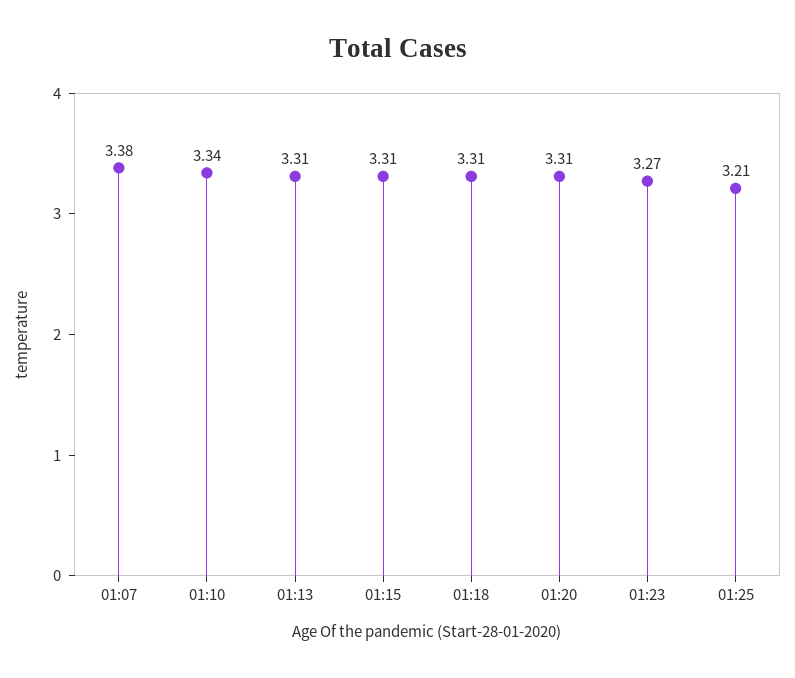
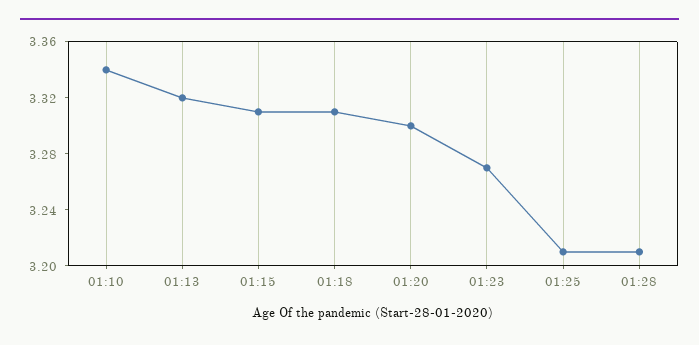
01:07: 3.38 -> none
01:13: 3.31 -> 3.32
01:20: 3.31 -> 3.3
01:28: none -> 3.21

